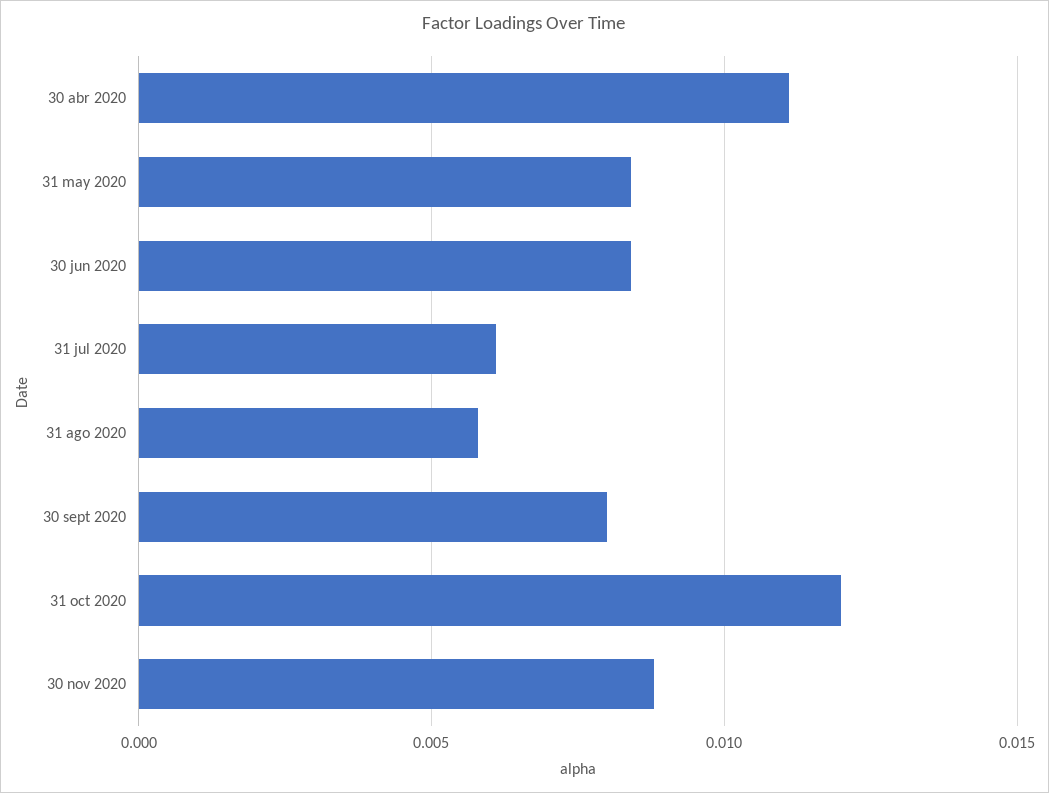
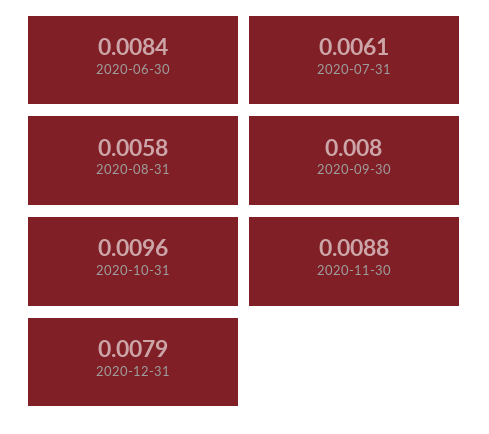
30 abr 2020: 0.011 -> none
31 may 2020: 0.0085 -> none
31 oct 2020: 0.012 -> 0.0096
2020-12-31: none -> 0.0079

